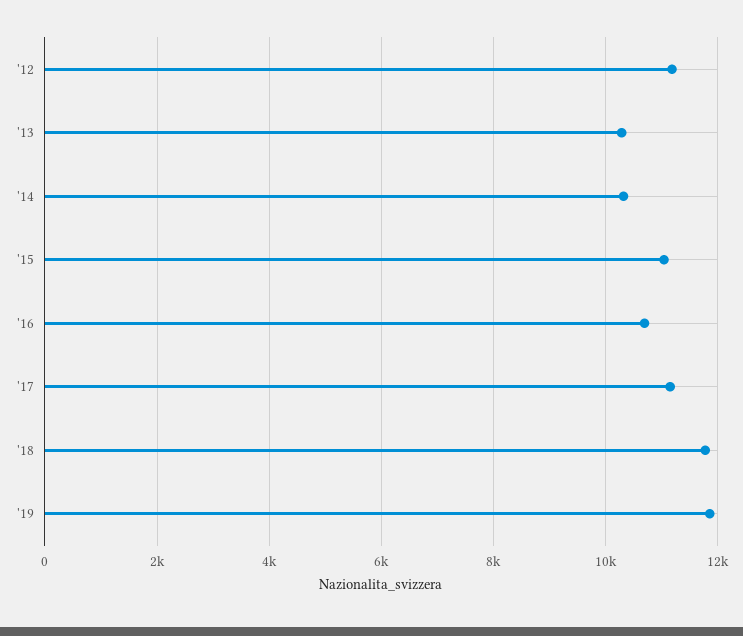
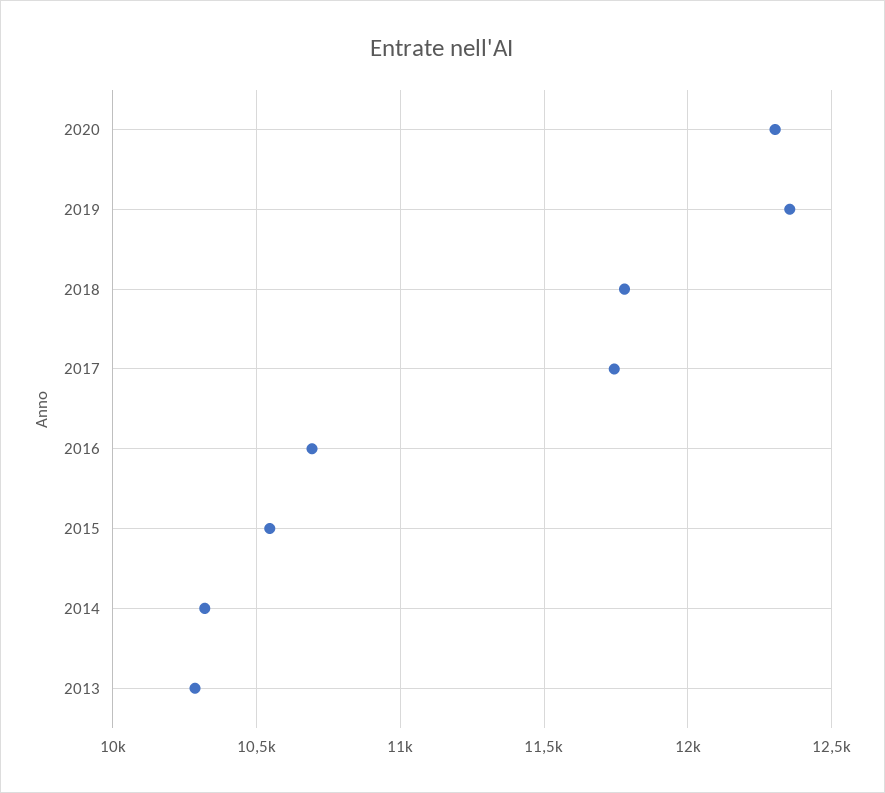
'12: 11200 -> none
'15: 11000 -> 10550
'17: 11200 -> 11750
'19: 11800 -> 12350
2020: none -> 12300

